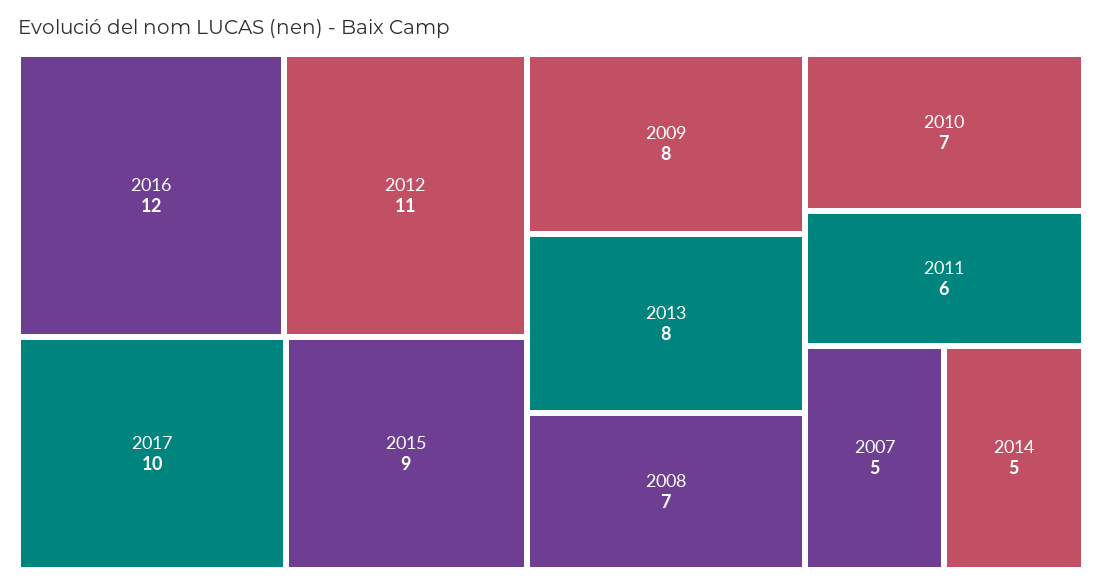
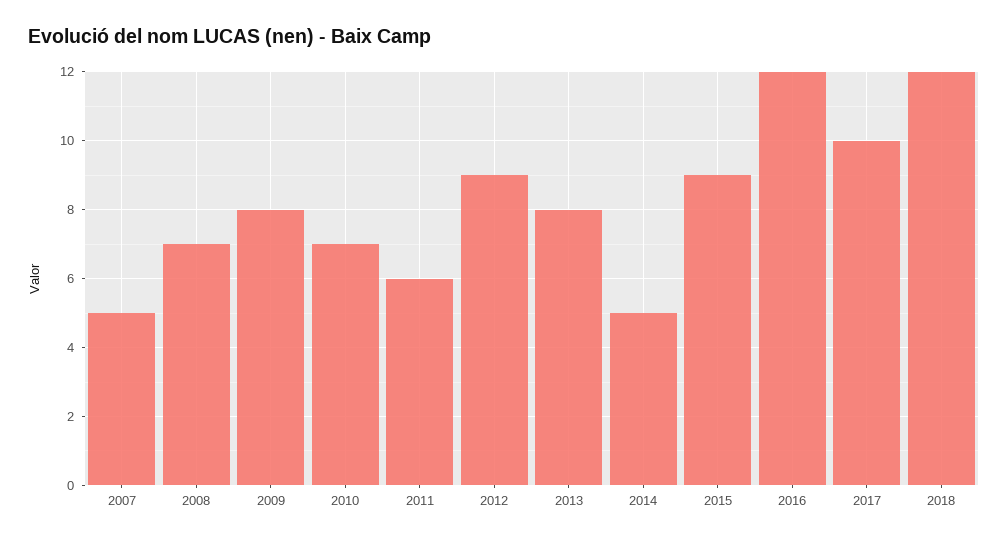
2012: 11 -> 9
2018: none -> 12

